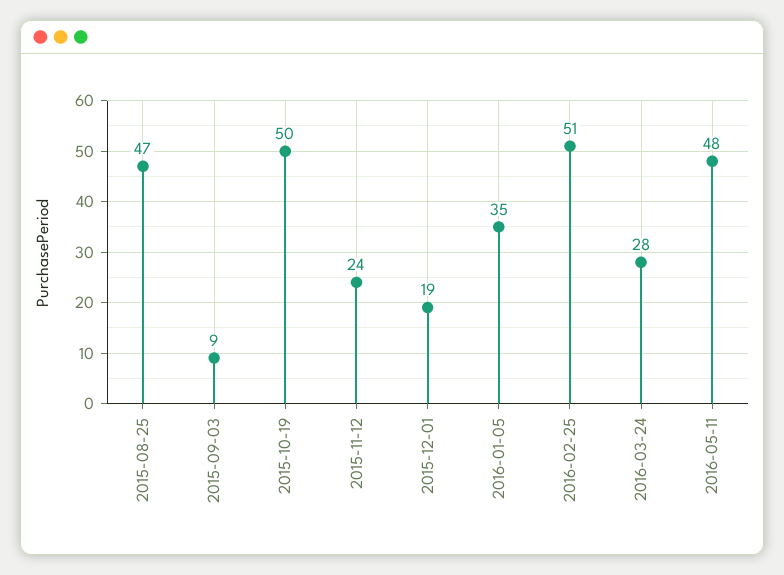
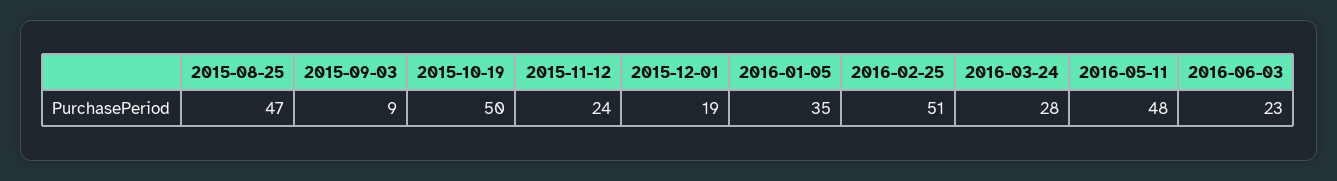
2016-06-03: none -> 23

